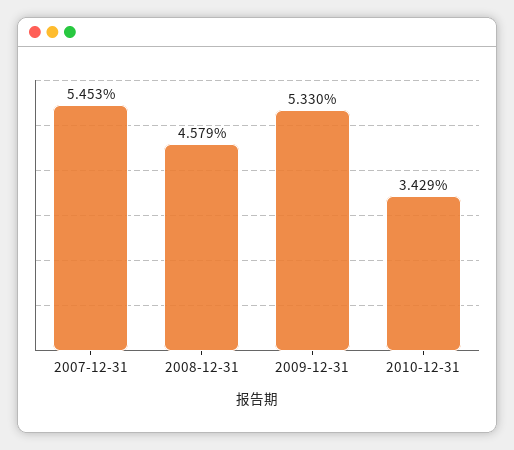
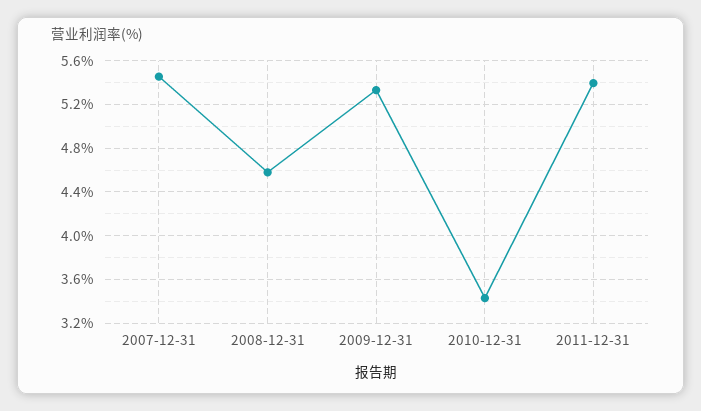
2011-12-31: none -> 5.4

